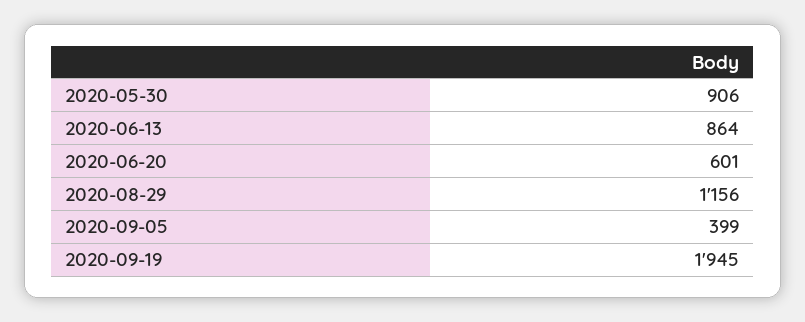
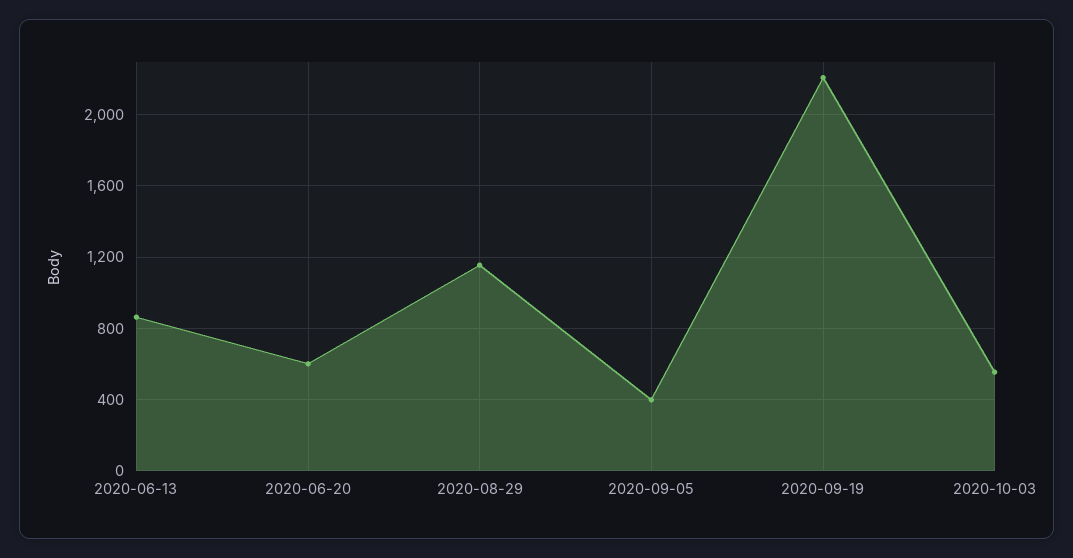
2020-05-30: 906 -> none
2020-09-19: 1945 -> 2200
2020-10-03: none -> 550

